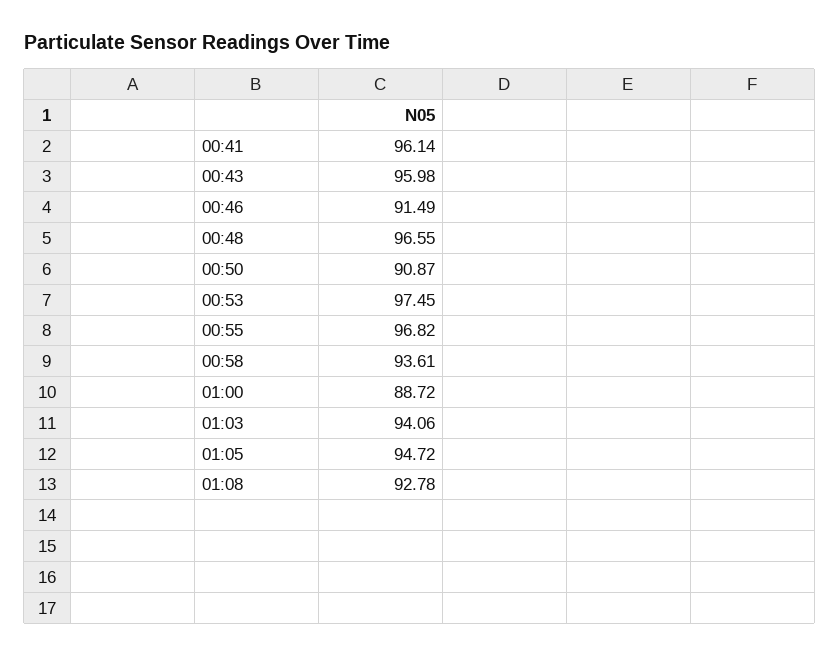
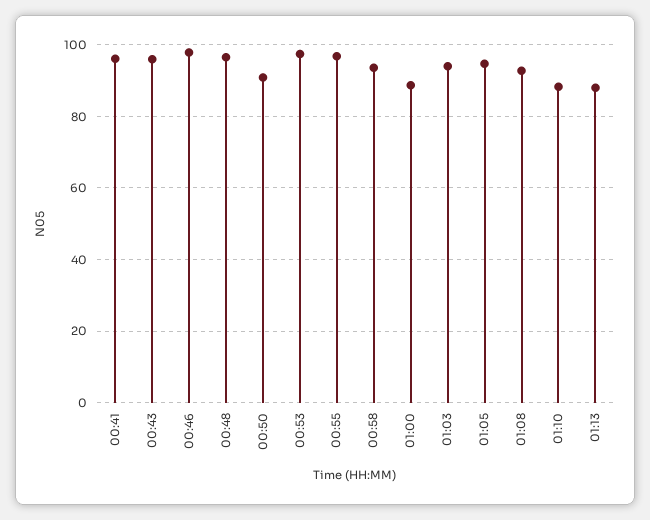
00:46: 91.49 -> 98
01:10: none -> 88
01:13: none -> 88

